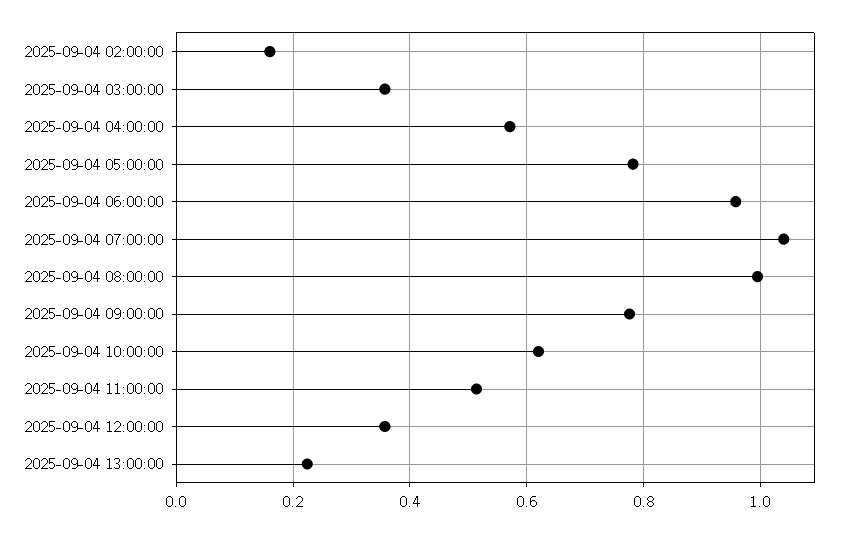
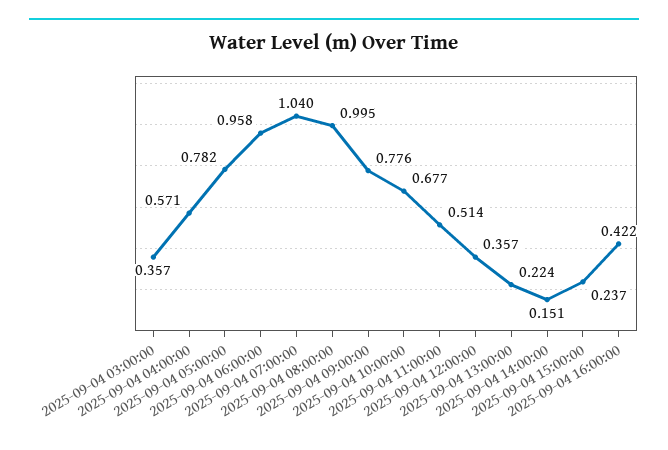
2025-09-04 02:00:00: 0.16 -> none
2025-09-04 10:00:00: 0.62 -> 0.677
2025-09-04 14:00:00: none -> 0.151
2025-09-04 15:00:00: none -> 0.237
2025-09-04 16:00:00: none -> 0.422

